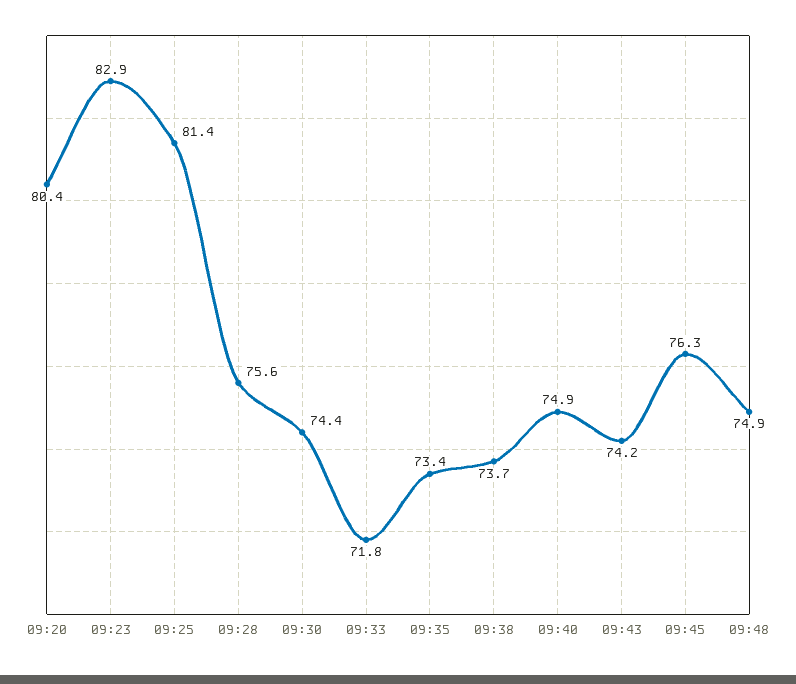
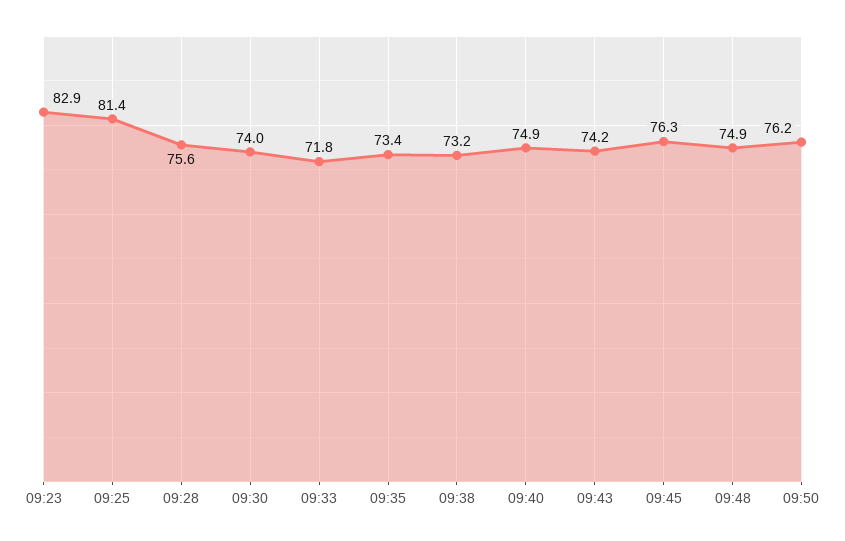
09:20: 80.4 -> none
09:30: 74.4 -> 74
09:38: 73.7 -> 73.2
09:50: none -> 76.2

